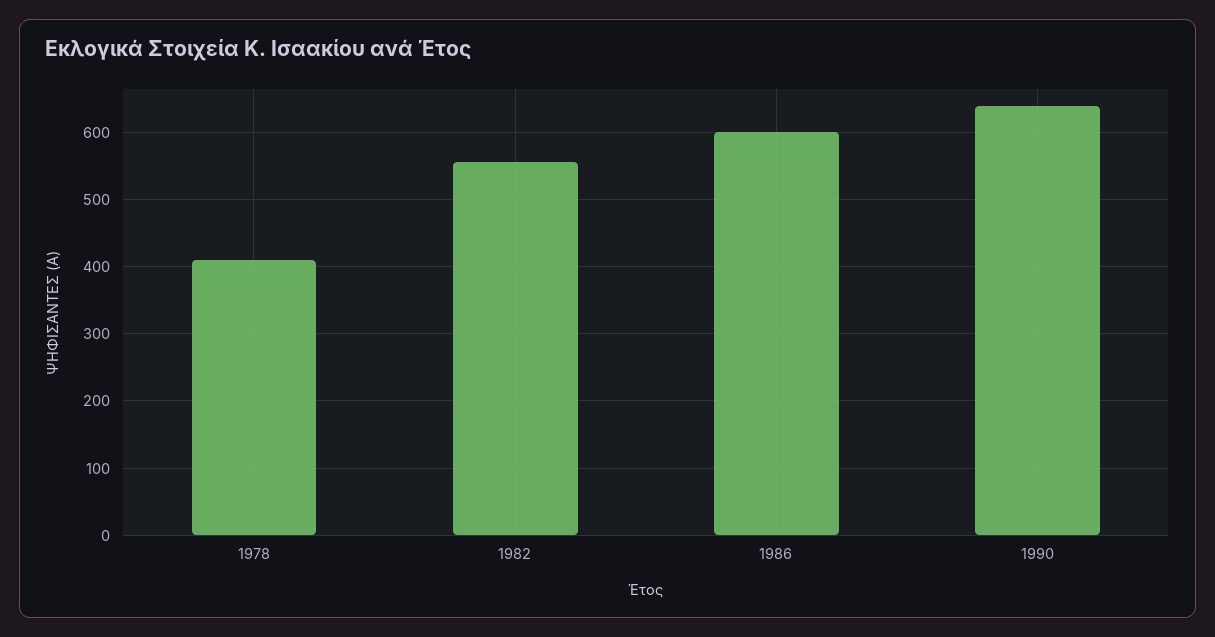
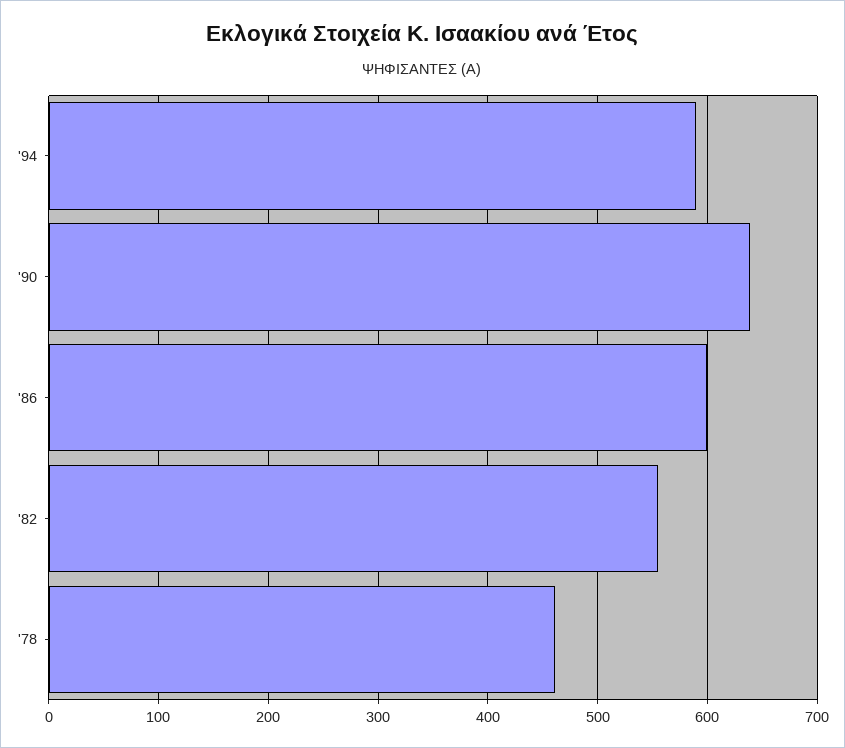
1978: 410 -> 460
'94: none -> 590

